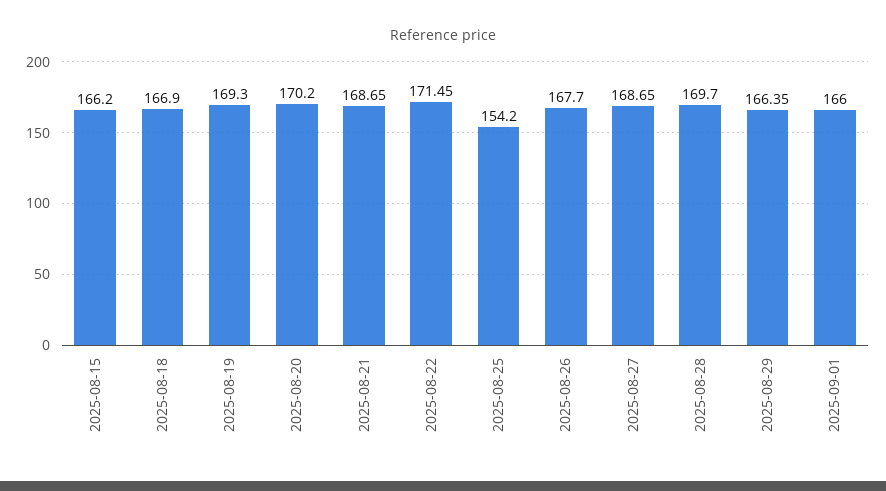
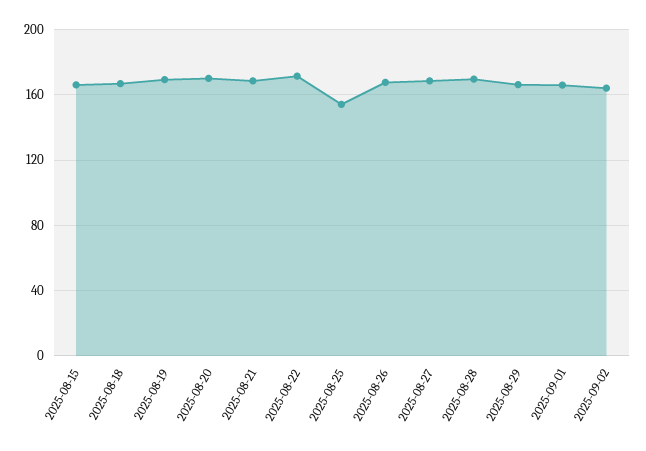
2025-09-02: none -> 165

